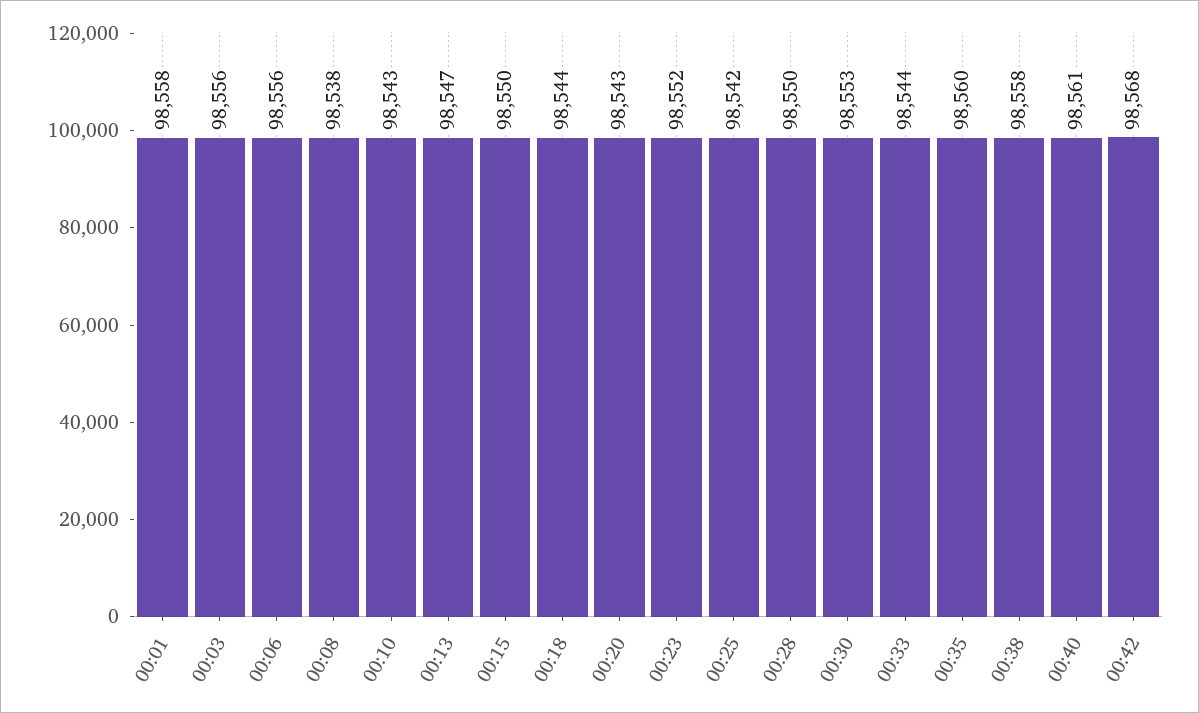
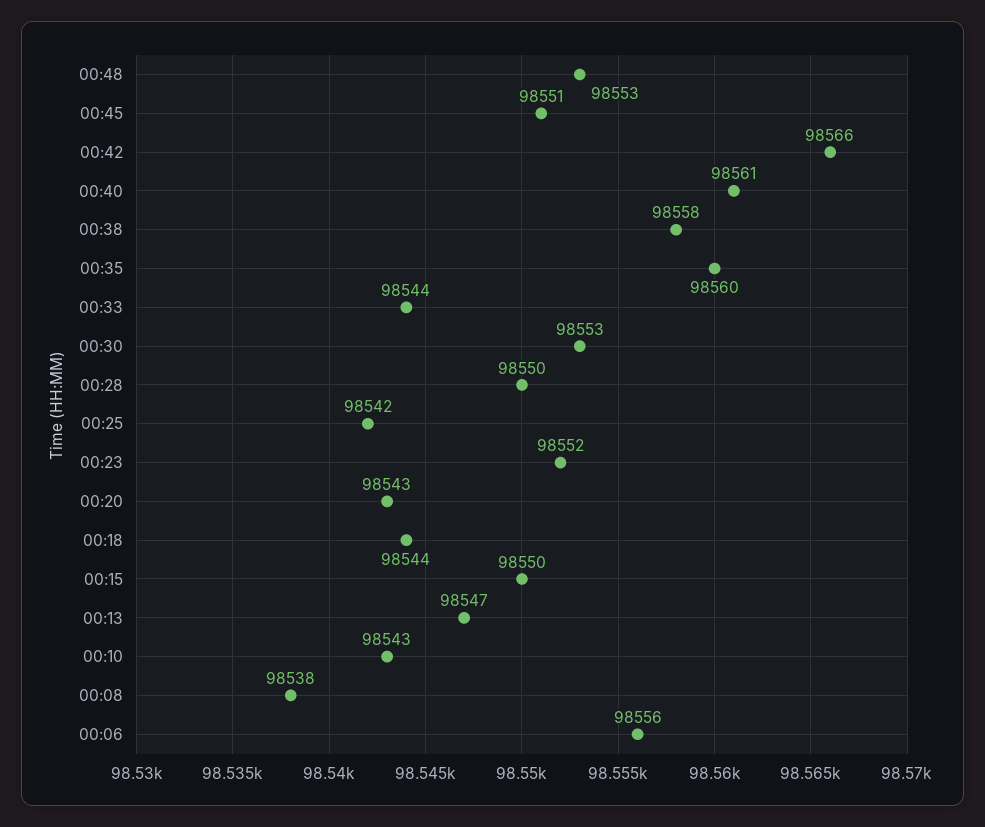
00:01: 98558 -> none
00:03: 98556 -> none
00:42: 98568 -> 98566
00:48: none -> 98553
00:45: none -> 98551

